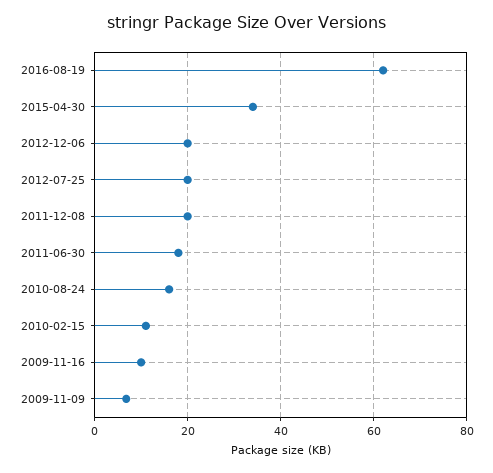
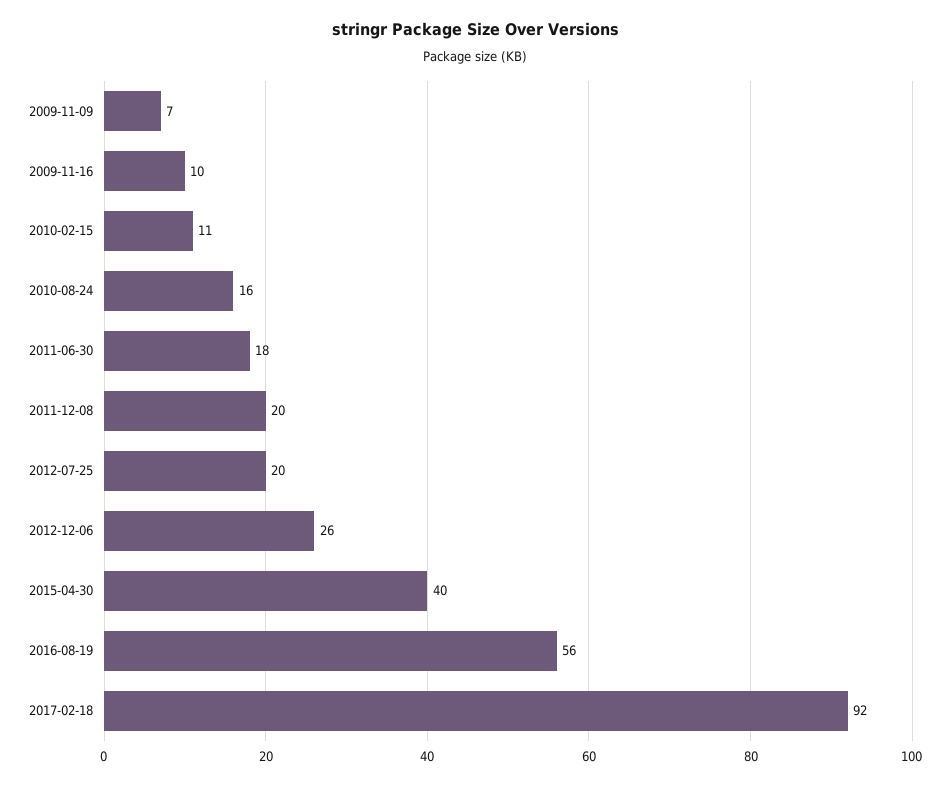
2016-08-19: 62 -> 56
2015-04-30: 34 -> 40
2012-12-06: 20 -> 26
2017-02-18: none -> 92

